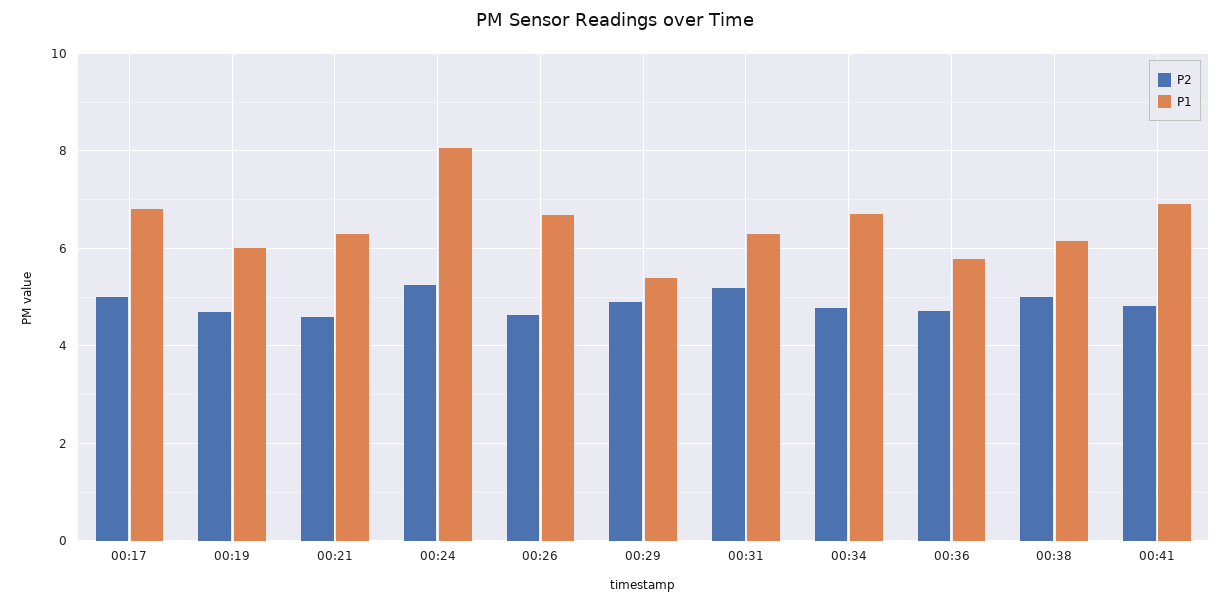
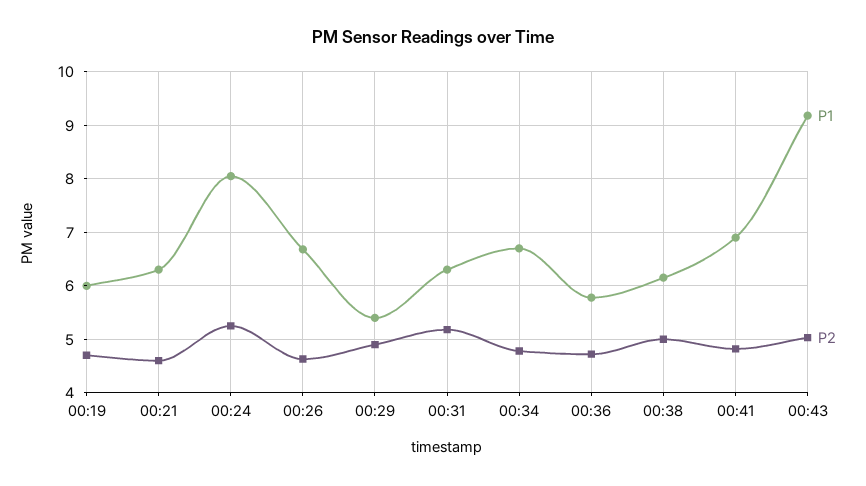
P2, 00:17: 5 -> none
P1, 00:17: 6.8 -> none
P1, 00:43: none -> 9.2
P2, 00:43: none -> 5

